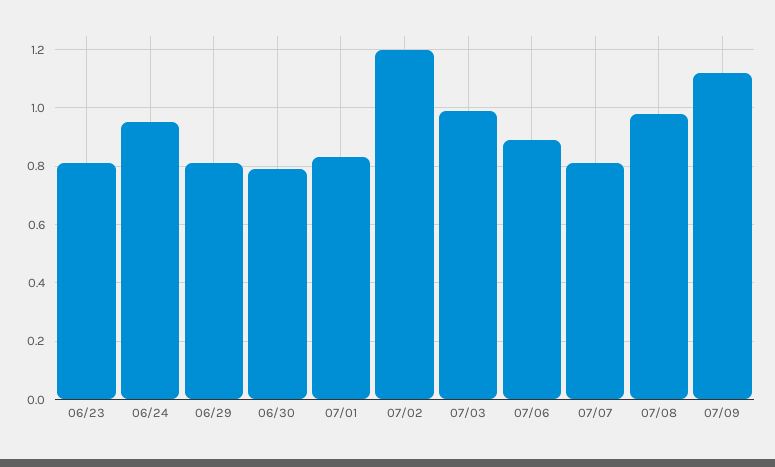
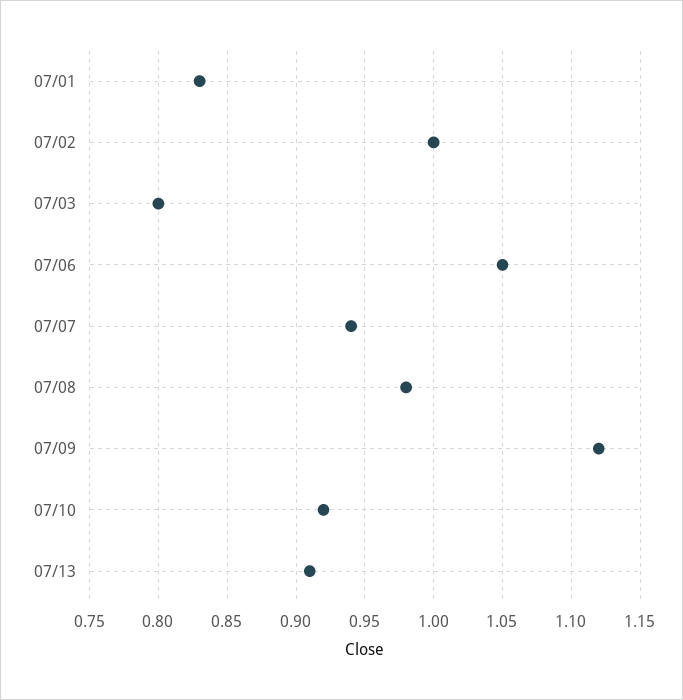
06/23: 0.8 -> none
06/24: 0.95 -> none
06/29: 0.8 -> none
06/30: 0.8 -> none
07/02: 1.2 -> 1
07/03: 1 -> 0.8
07/06: 0.9 -> 1.05
07/07: 0.8 -> 0.94
07/10: none -> 0.92
07/13: none -> 0.91

